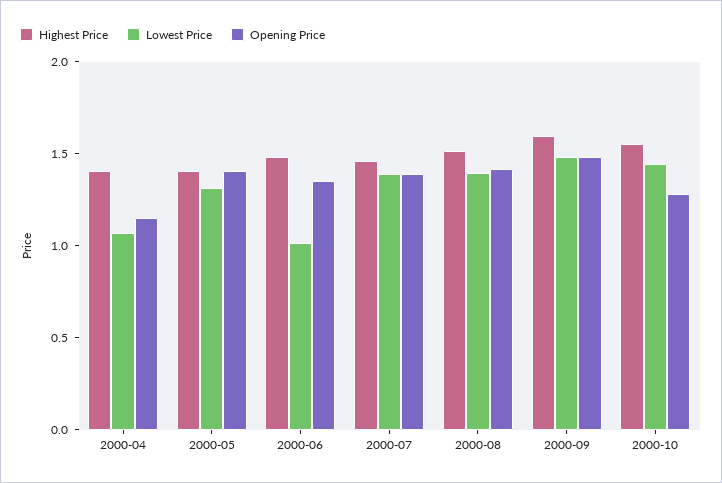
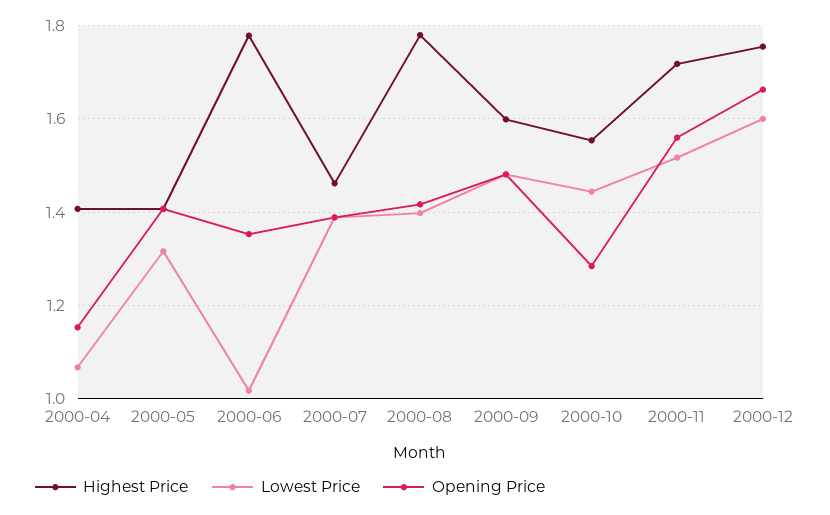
Highest Price, 2000-06: 1.5 -> 1.78
Highest Price, 2000-08: 1.5 -> 1.78
Highest Price, 2000-11: none -> 1.72
Lowest Price, 2000-11: none -> 1.52
Opening Price, 2000-11: none -> 1.56
Highest Price, 2000-12: none -> 1.76
Lowest Price, 2000-12: none -> 1.6
Opening Price, 2000-12: none -> 1.66

